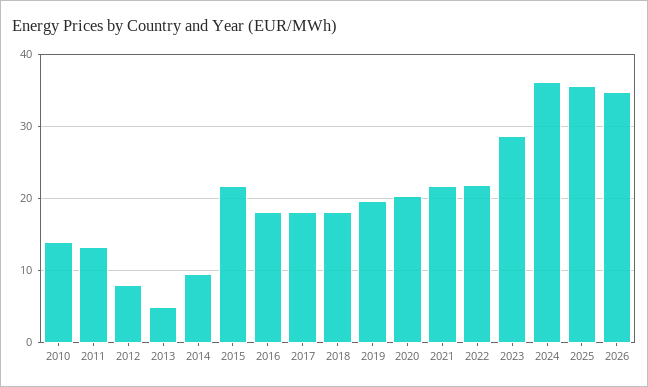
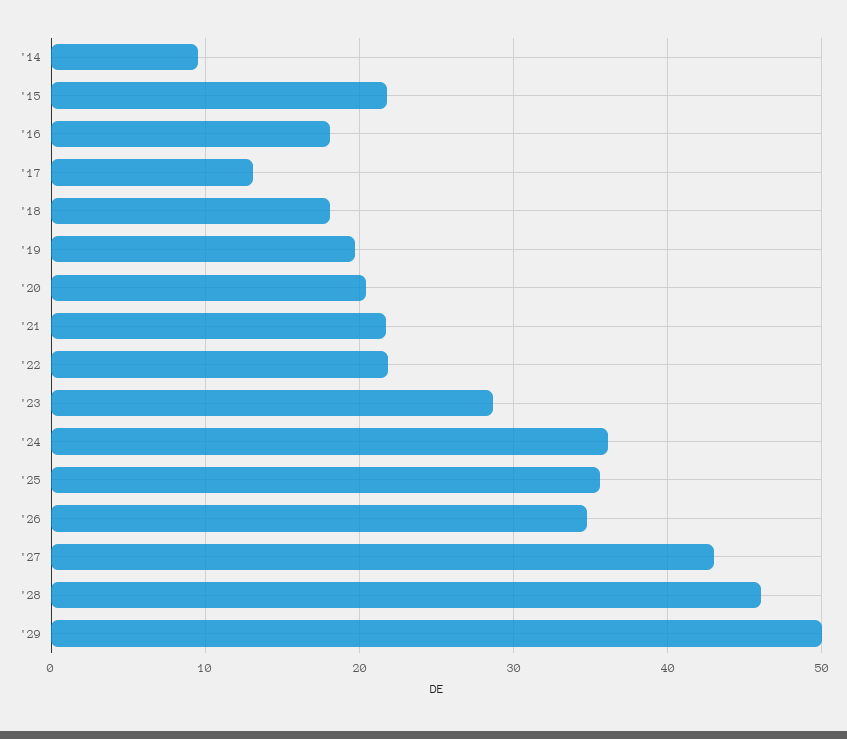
2010: 14 -> none
2011: 13 -> none
2012: 8 -> none
2013: 5 -> none
2017: 18 -> 13
'27: none -> 43
'28: none -> 46
'29: none -> 50

